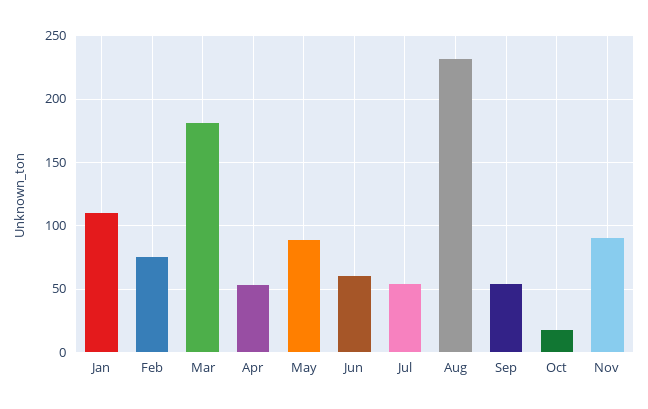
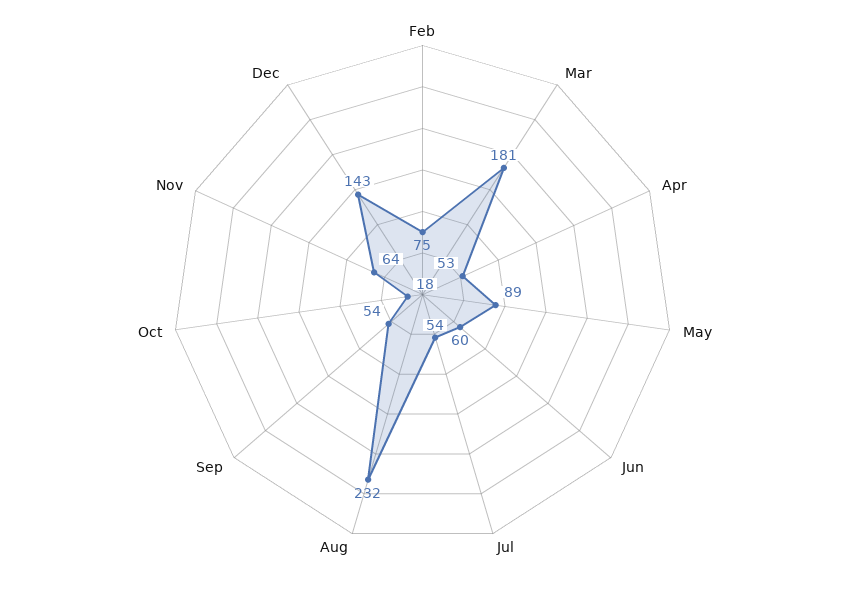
Jan: 110 -> none
Nov: 90 -> 64
Dec: none -> 143

